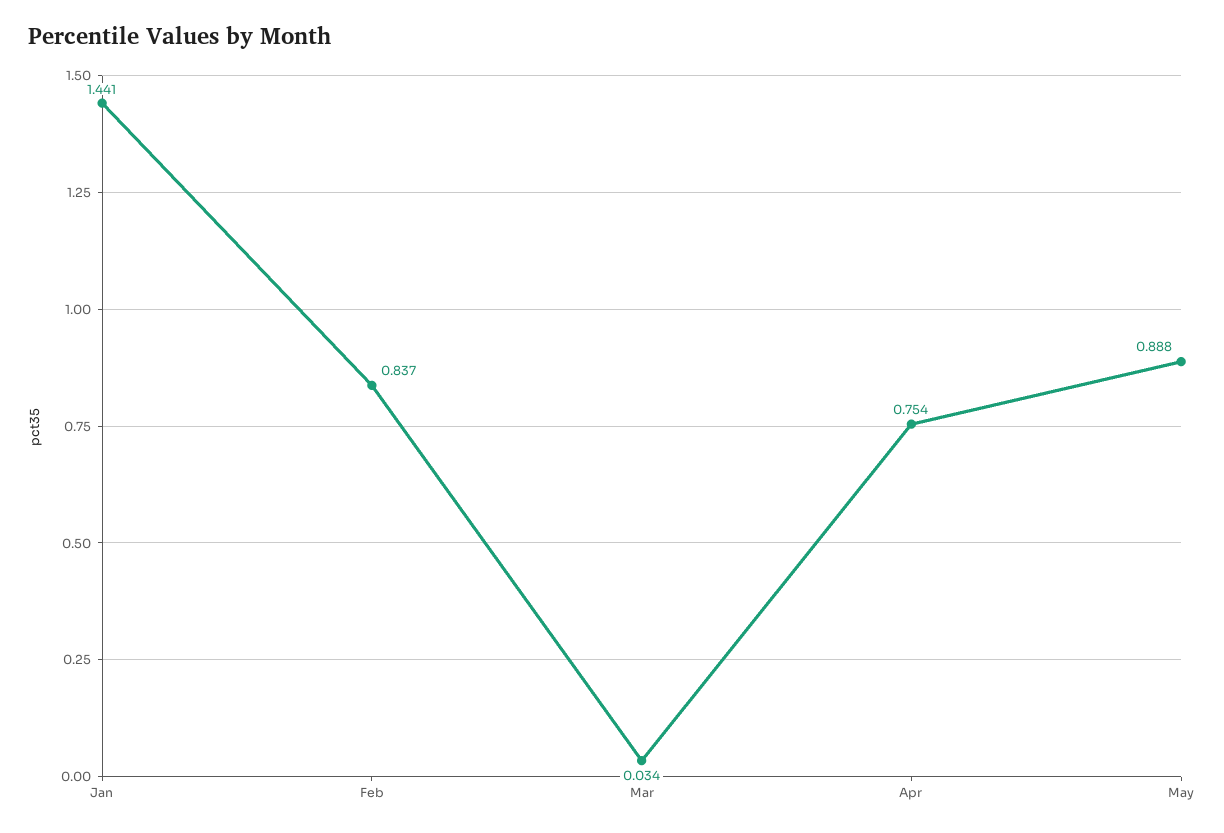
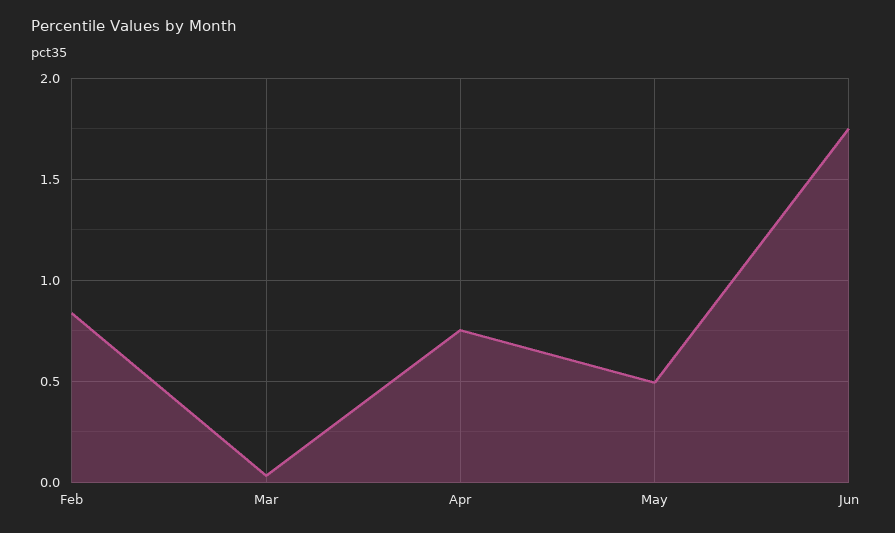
Jan: 1.441 -> none
May: 0.888 -> 0.5
Jun: none -> 1.75

